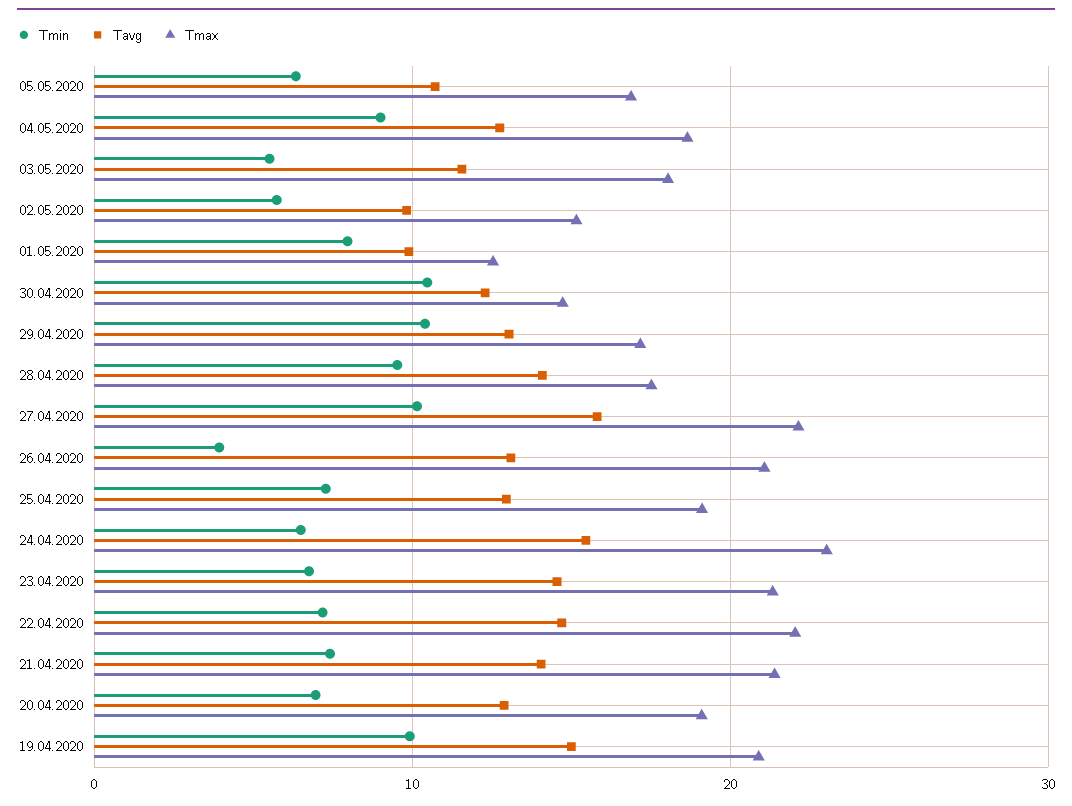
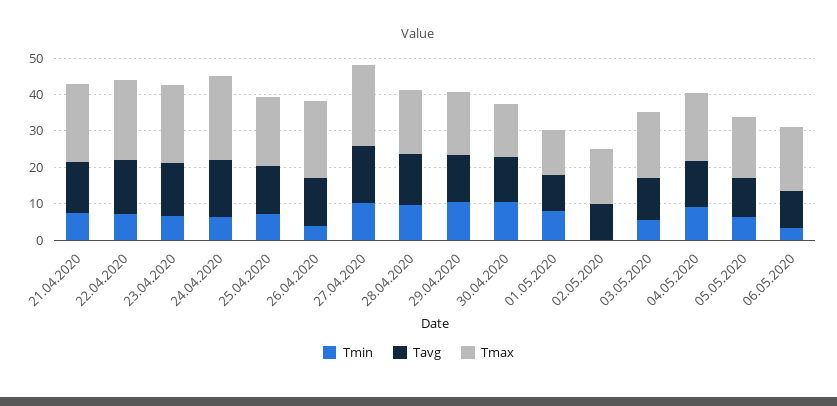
Tmin, 02.05.2020: 6 -> 0
Tmin, 20.04.2020: 7 -> none
Tavg, 20.04.2020: 13 -> none
Tmax, 20.04.2020: 19 -> none
Tmin, 19.04.2020: 10 -> none
Tavg, 19.04.2020: 15 -> none
Tmax, 19.04.2020: 21 -> none
Tmin, 06.05.2020: none -> 2.5
Tavg, 06.05.2020: none -> 10
Tmax, 06.05.2020: none -> 17.5

